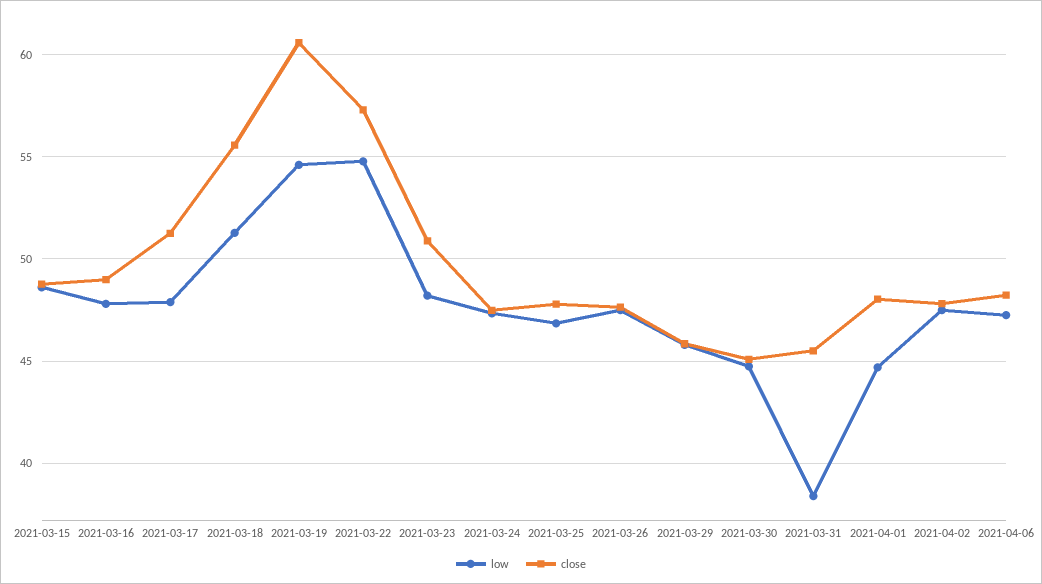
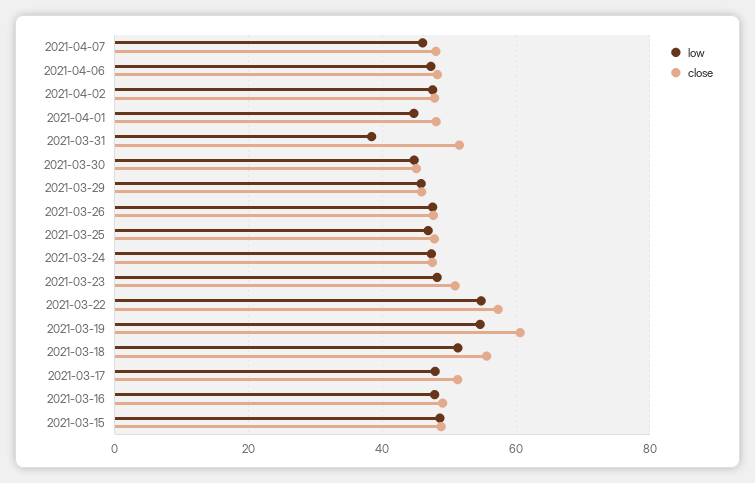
close, 2021-03-31: 45.5 -> 52
low, 2021-04-07: none -> 46
close, 2021-04-07: none -> 48

